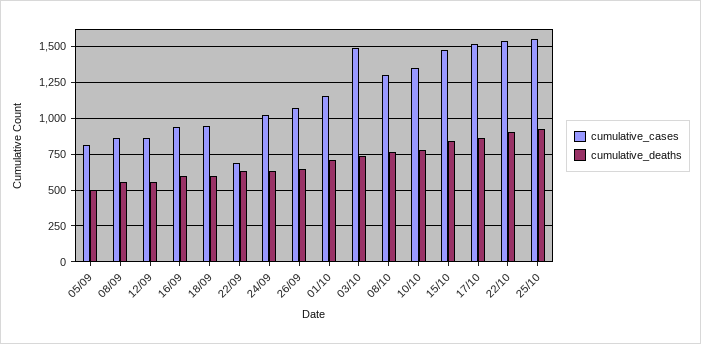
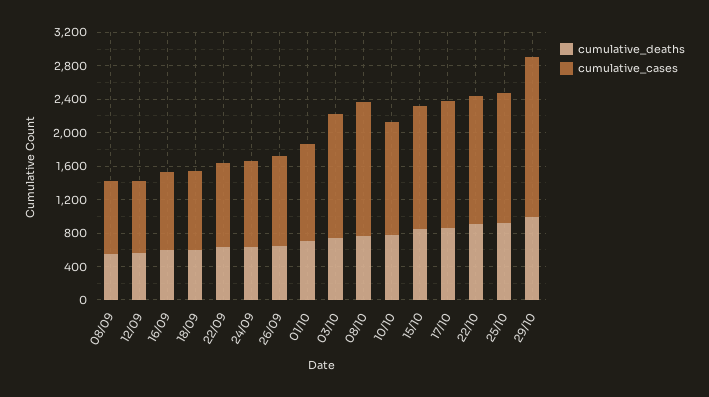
cumulative_cases, 05/09: 800 -> none
cumulative_deaths, 05/09: 500 -> none
cumulative_cases, 22/09: 700 -> 1000
cumulative_cases, 08/10: 1300 -> 1600
cumulative_deaths, 29/10: none -> 1000
cumulative_cases, 29/10: none -> 1900

